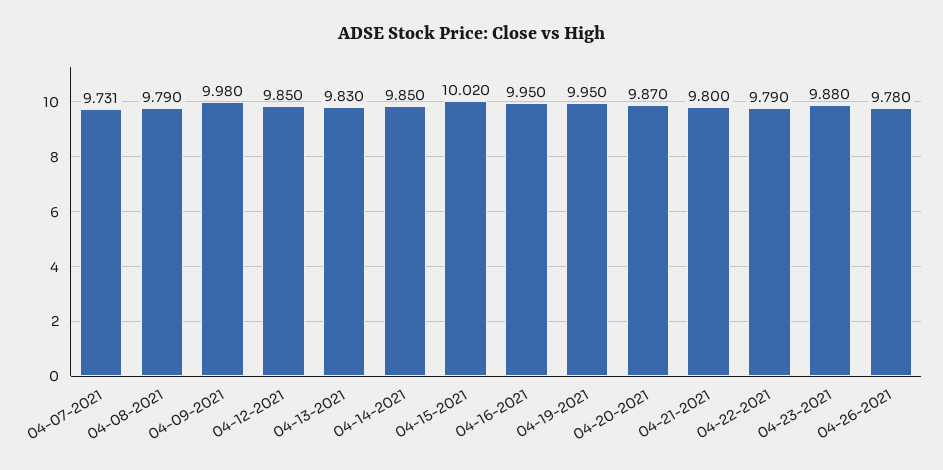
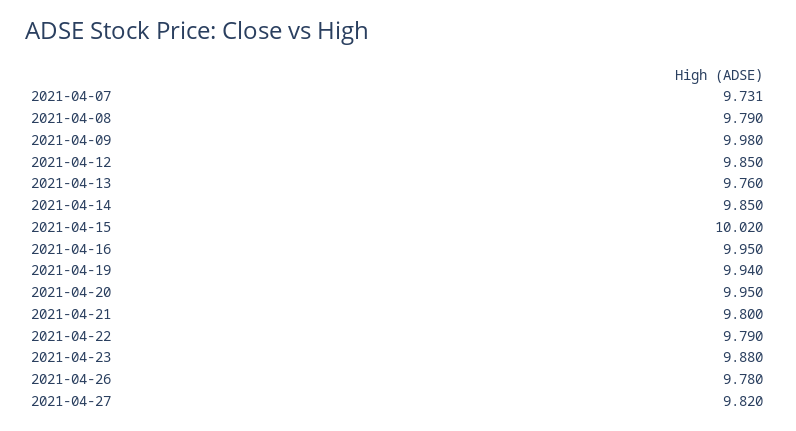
04-13-2021: 9.83 -> 9.76
04-19-2021: 9.95 -> 9.94
04-20-2021: 9.87 -> 9.95
2021-04-27: none -> 9.82

